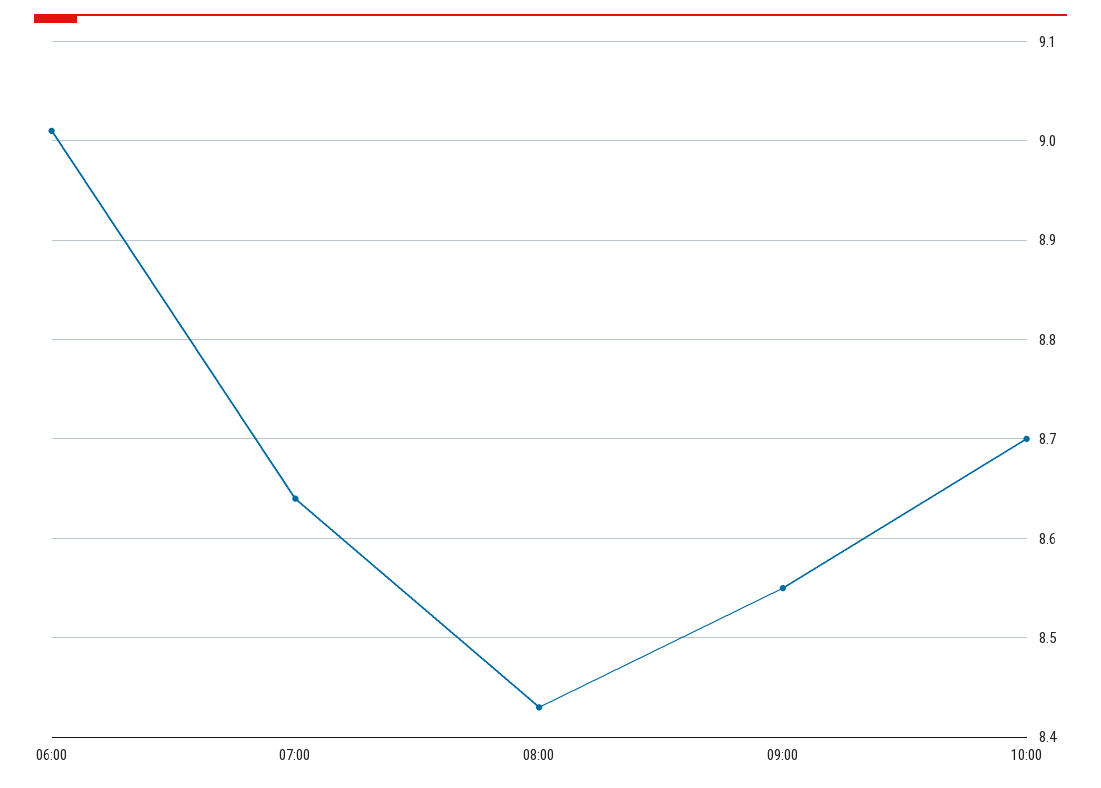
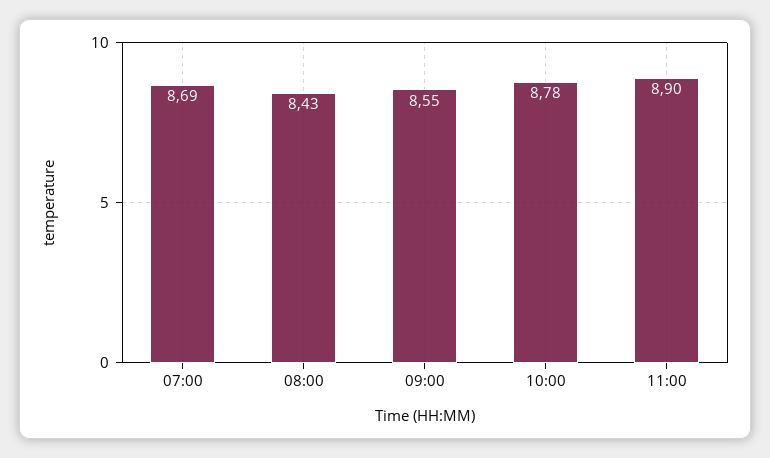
06:00: 9.01 -> none
07:00: 8.64 -> 8.69
10:00: 8.7 -> 8.78
11:00: none -> 8.9

